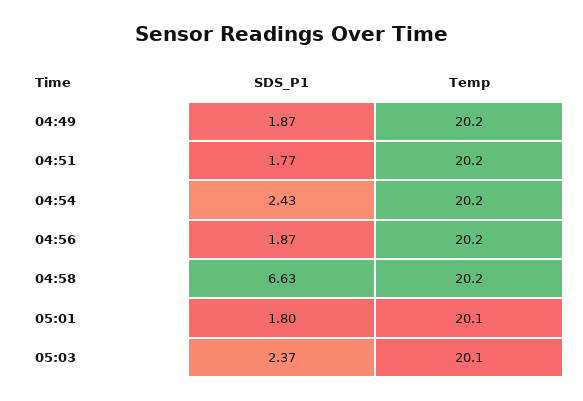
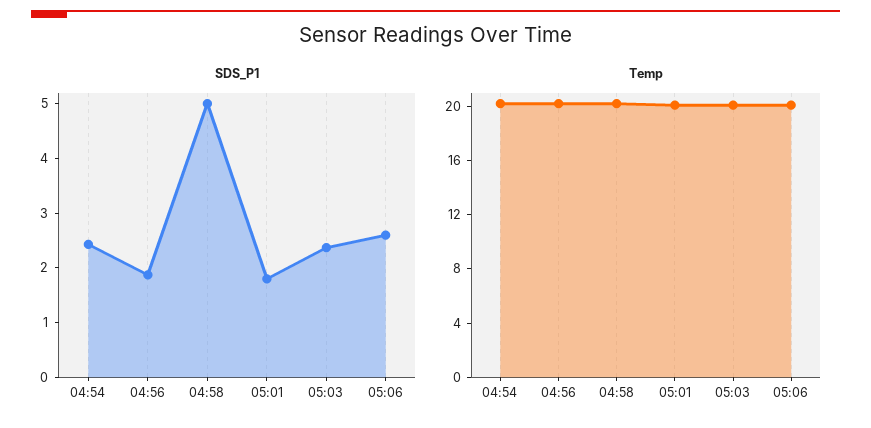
SDS_P1, 04:49: 1.87 -> none
Temp, 04:49: 20.2 -> none
SDS_P1, 04:51: 1.77 -> none
Temp, 04:51: 20.2 -> none
SDS_P1, 04:58: 6.63 -> 5
SDS_P1, 05:06: none -> 2.6
Temp, 05:06: none -> 20

